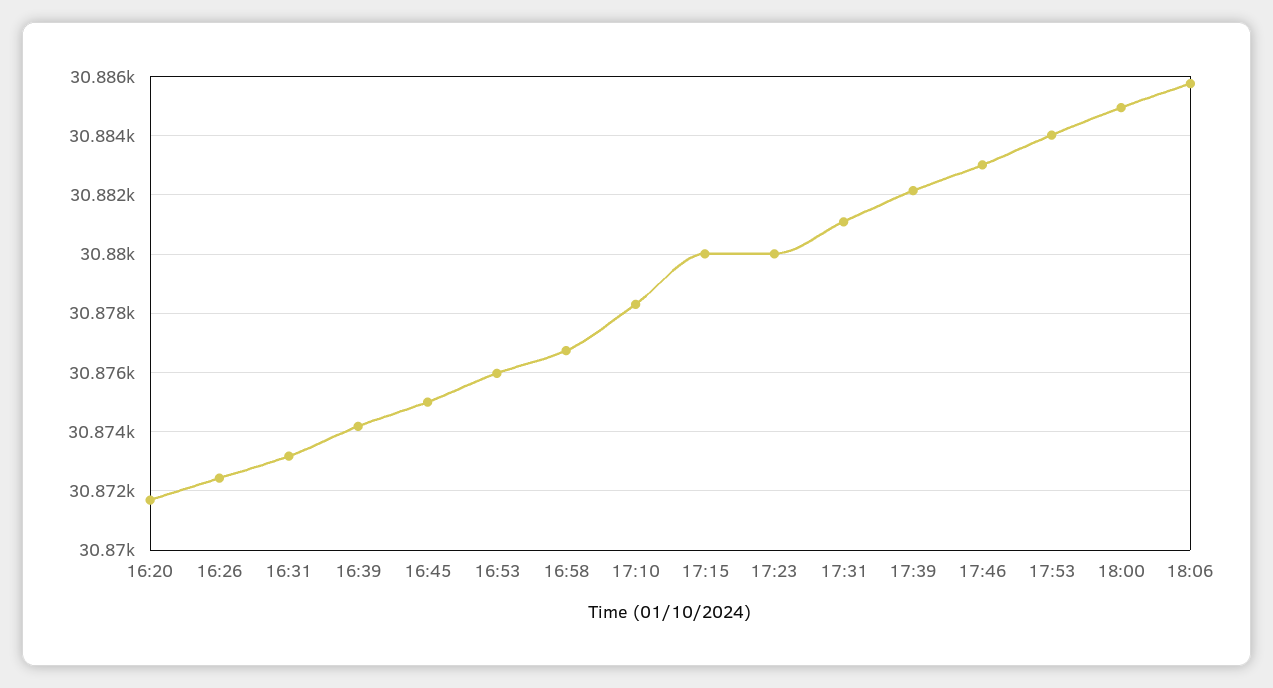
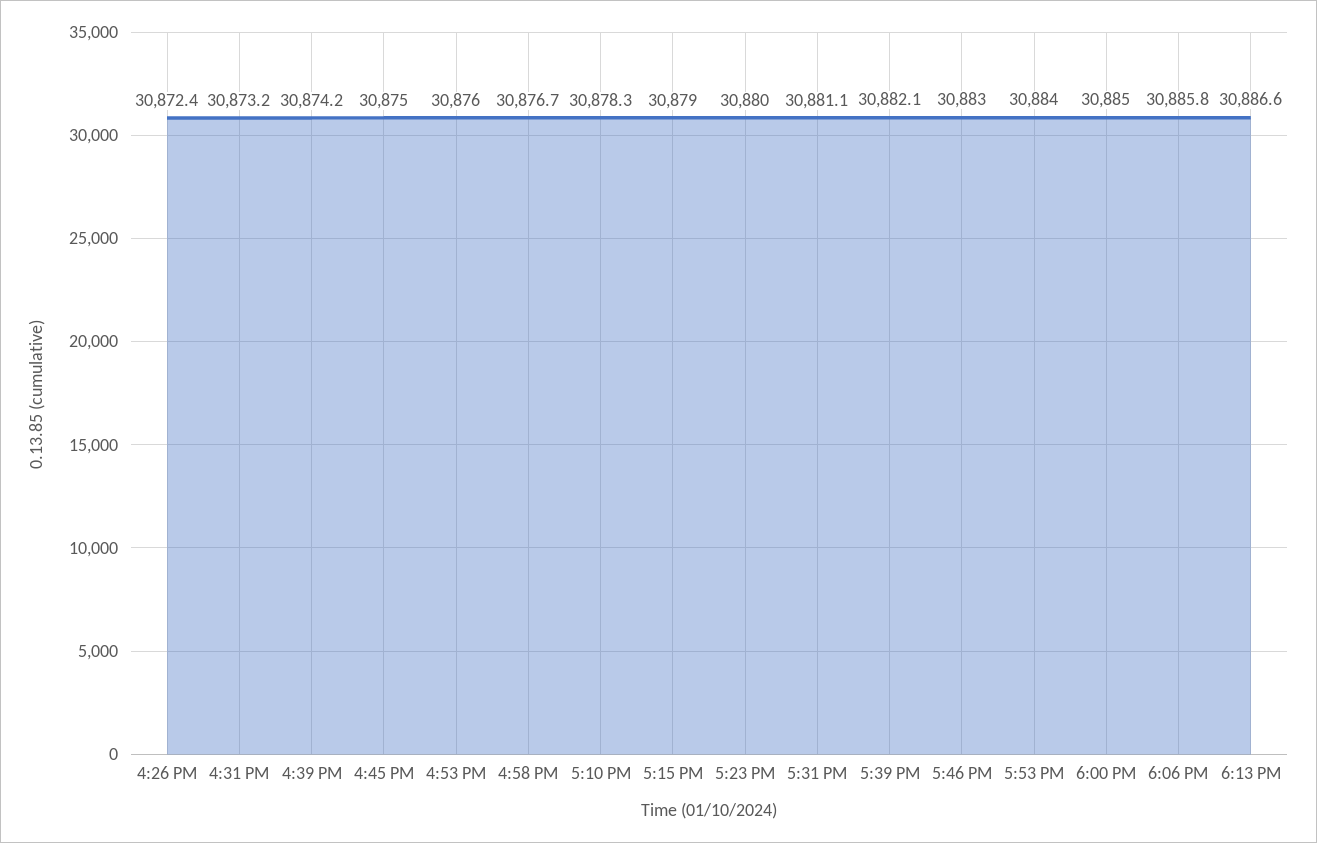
16:20: 30871.75 -> none
17:15: 30880 -> 30879
6:13 PM: none -> 30886.6

